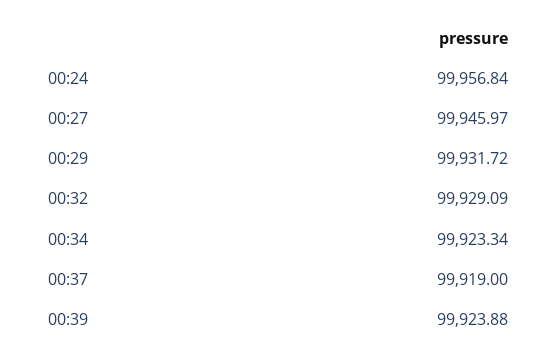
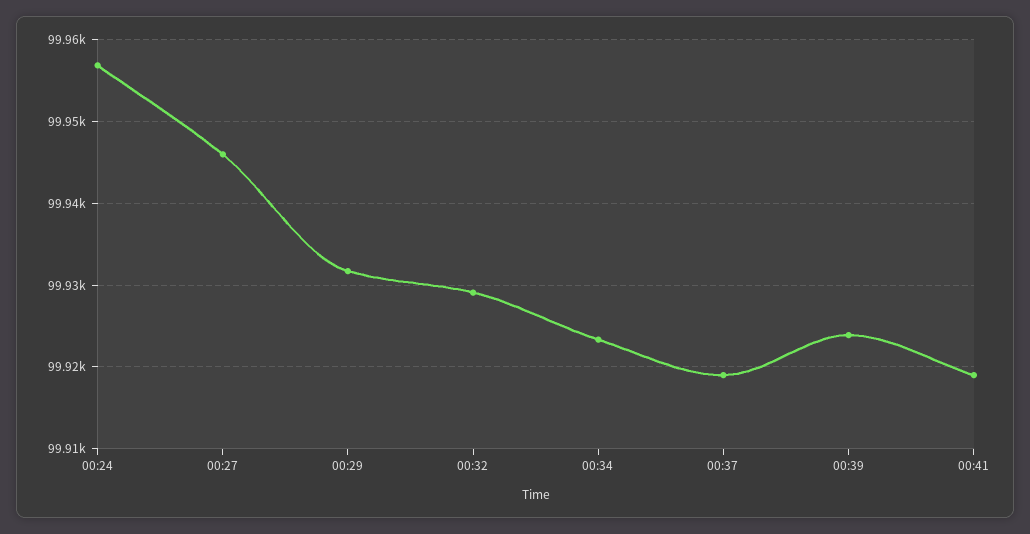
00:41: none -> 99919

